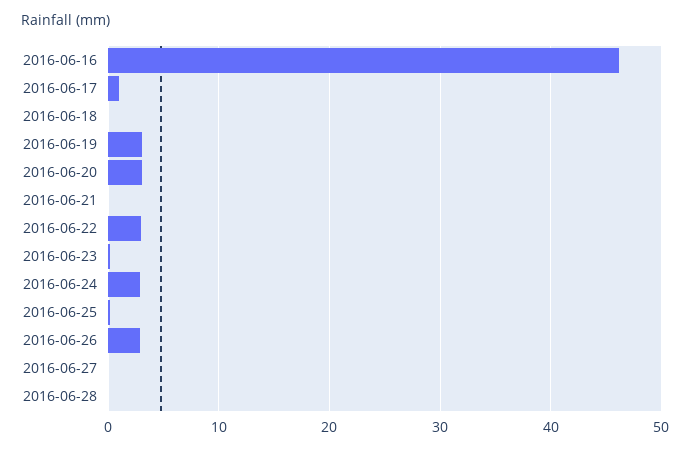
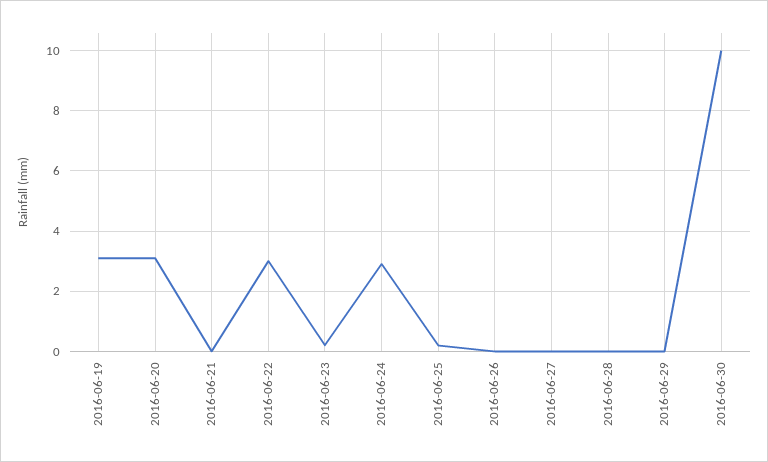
2016-06-16: 46 -> none
2016-06-17: 1 -> none
2016-06-18: 0 -> none
2016-06-26: 3 -> 0
2016-06-29: none -> 0
2016-06-30: none -> 10

